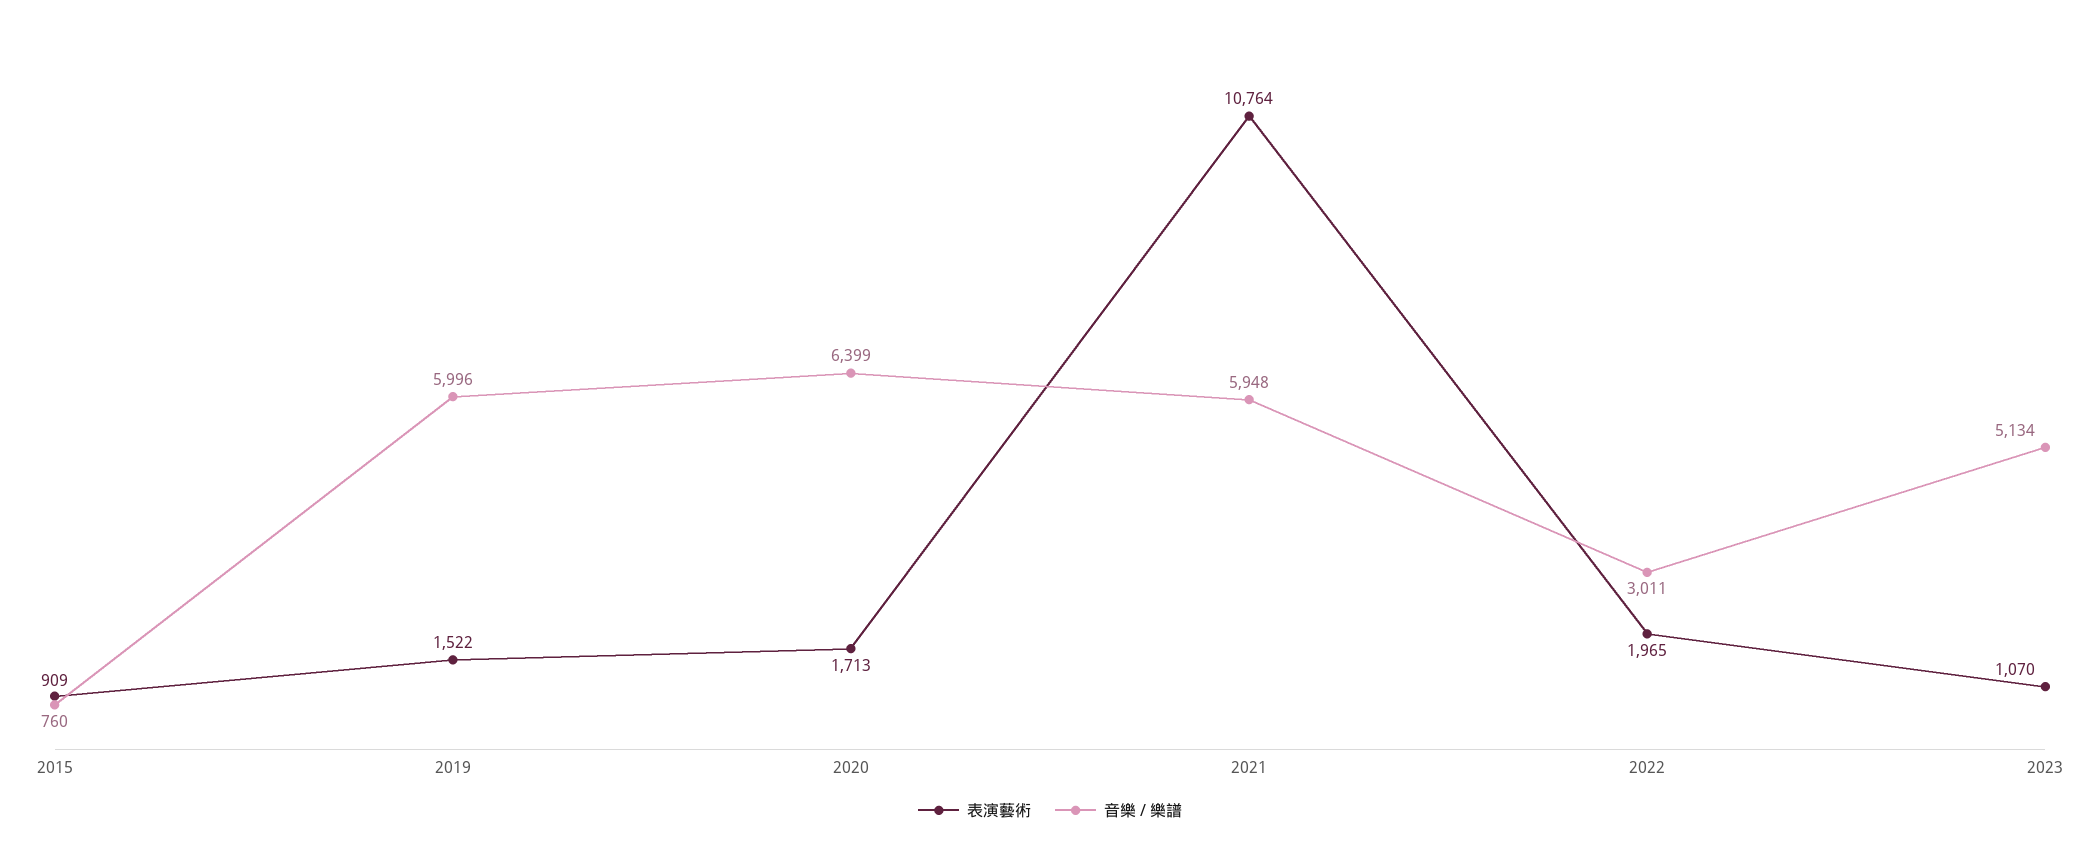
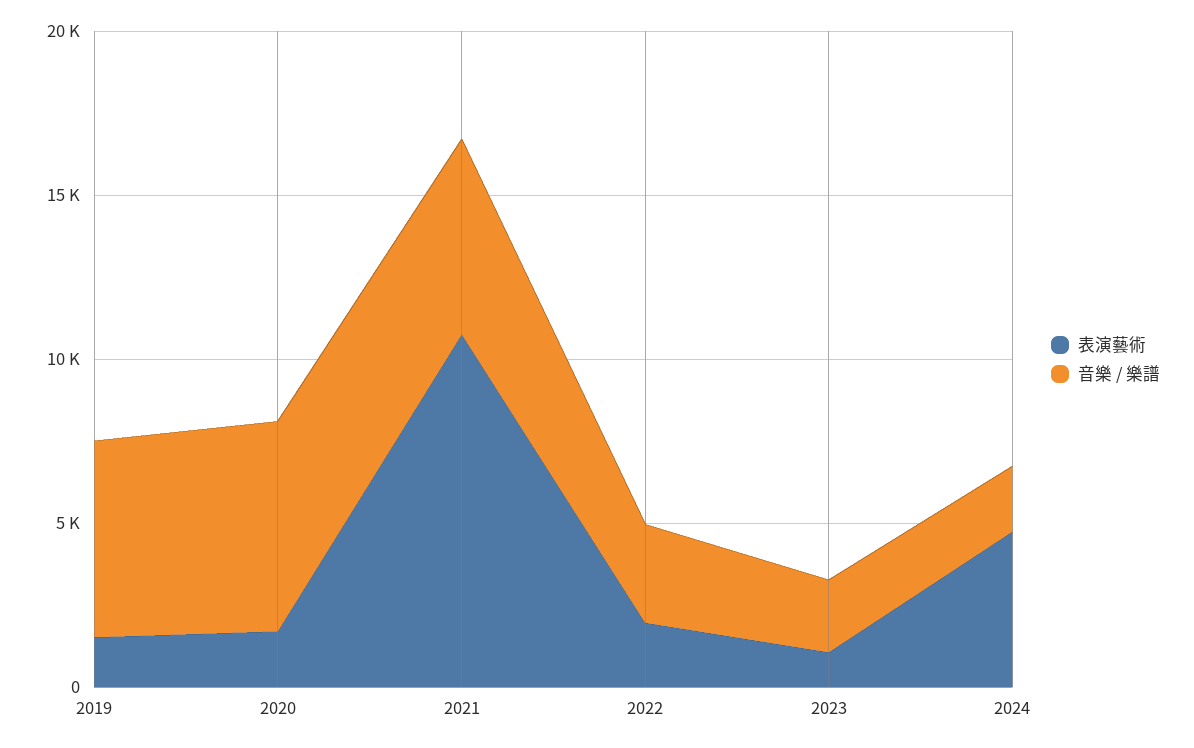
表演藝術, 2015: 909 -> none
音樂 / 樂譜, 2015: 760 -> none
音樂 / 樂譜, 2023: 5134 -> 2000
表演藝術, 2024: none -> 5000
音樂 / 樂譜, 2024: none -> 2000

